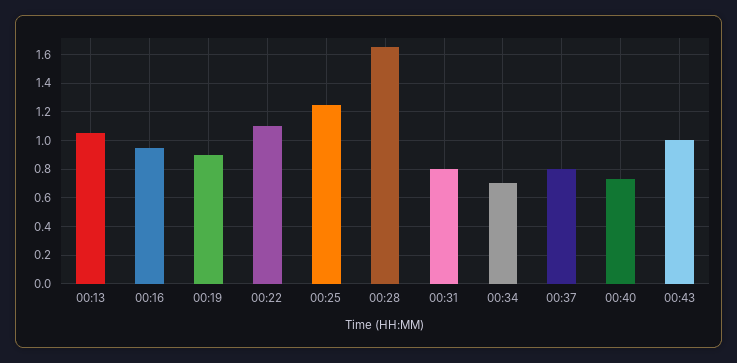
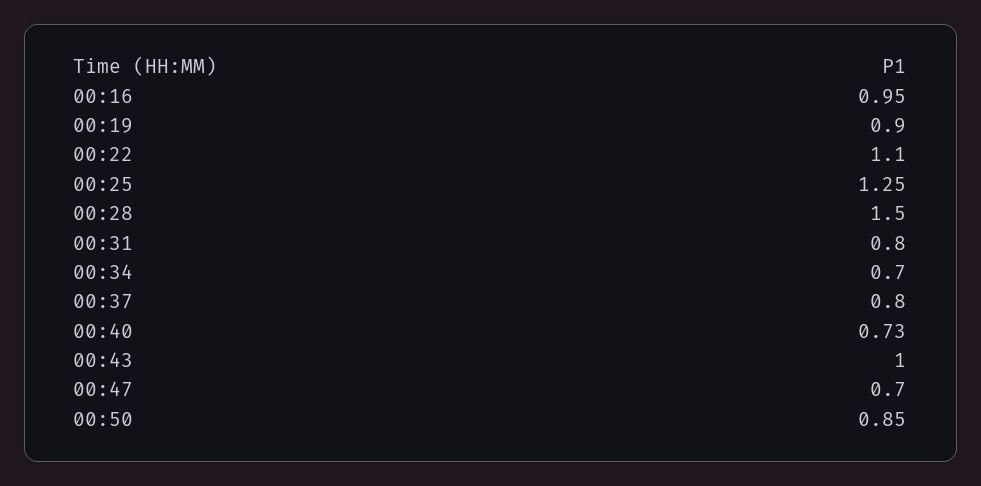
00:13: 1.05 -> none
00:28: 1.65 -> 1.5
00:47: none -> 0.7
00:50: none -> 0.85

